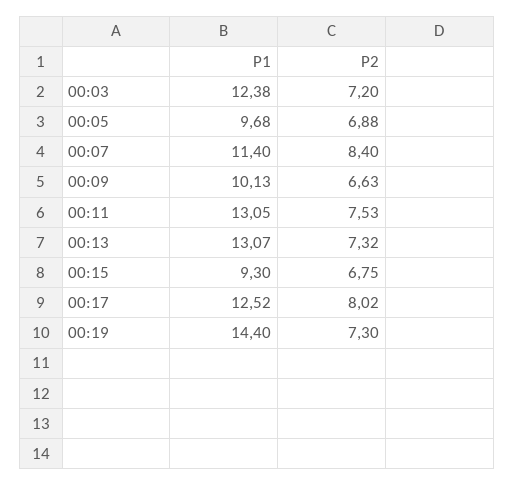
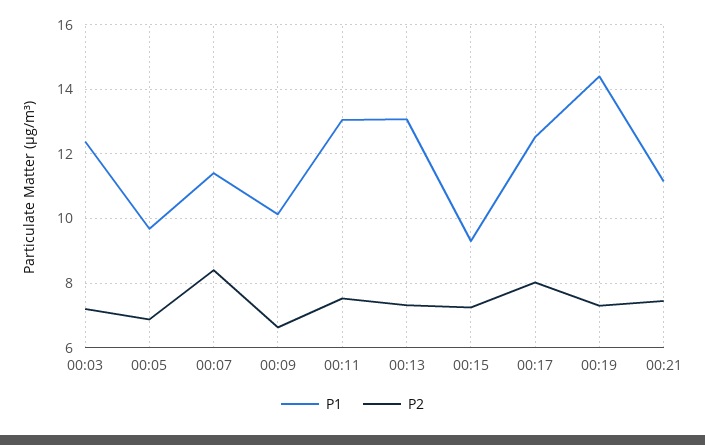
P2, 00:15: 6.75 -> 7.2
P1, 00:21: none -> 11.2
P2, 00:21: none -> 7.4

